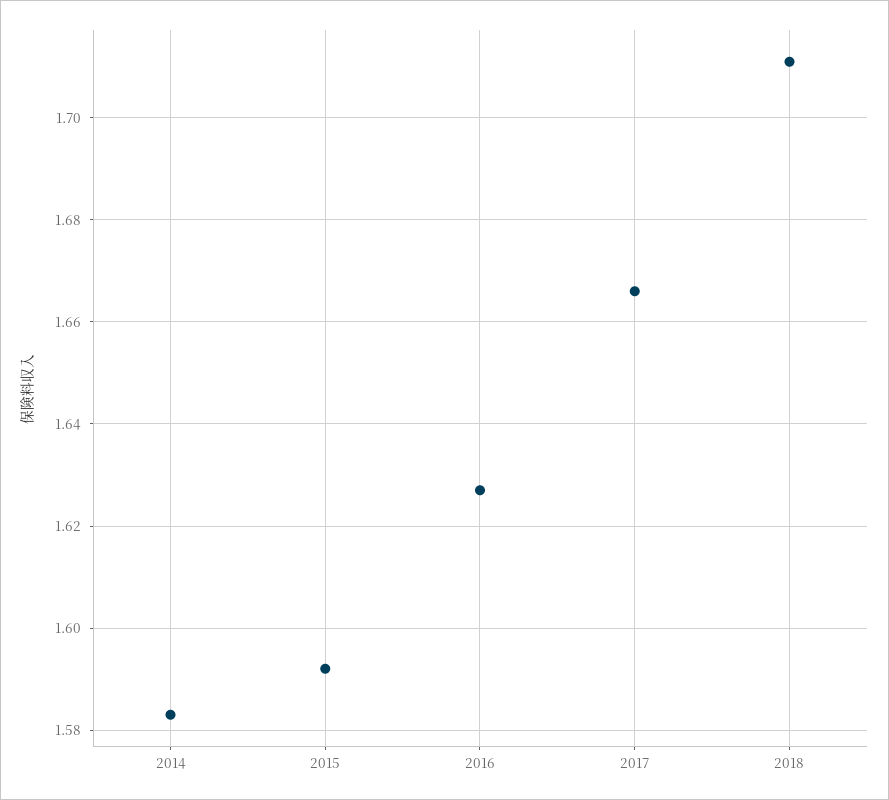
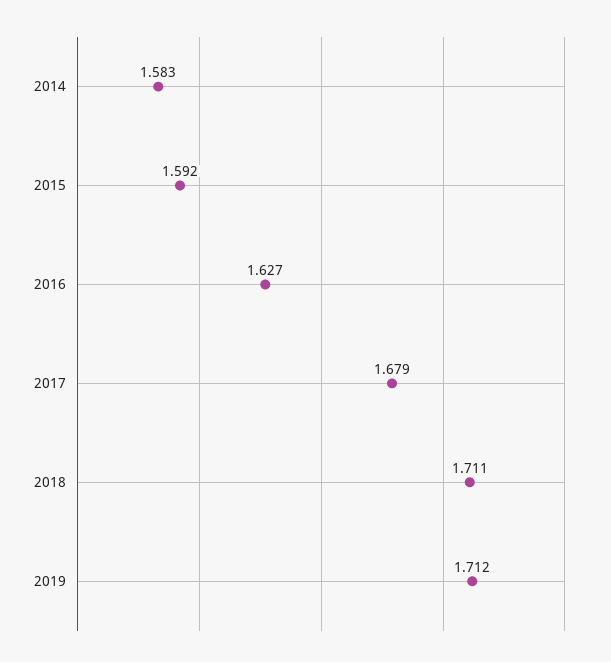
2017: 1.665 -> 1.679
2019: none -> 1.712

